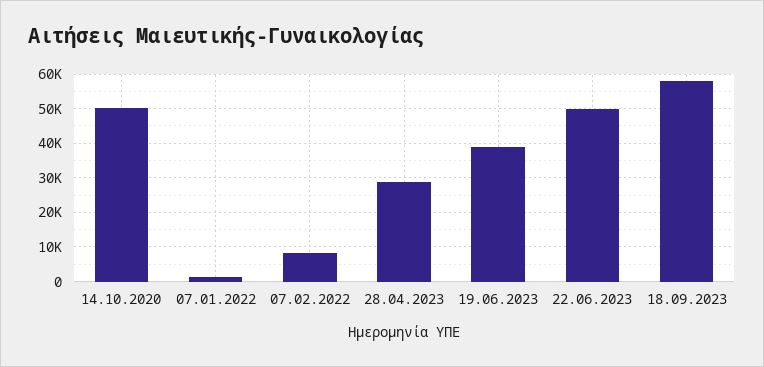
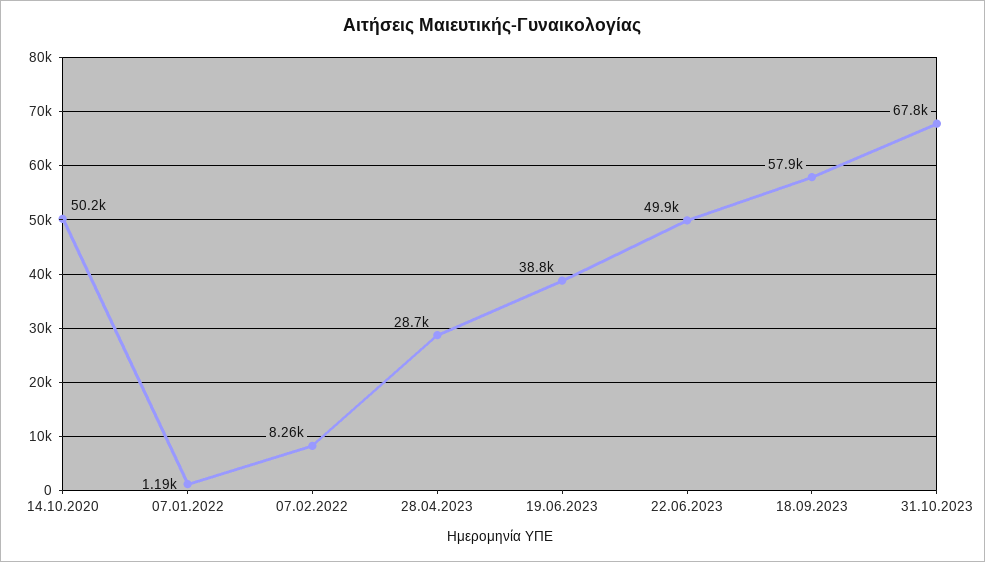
31.10.2023: none -> 67800

